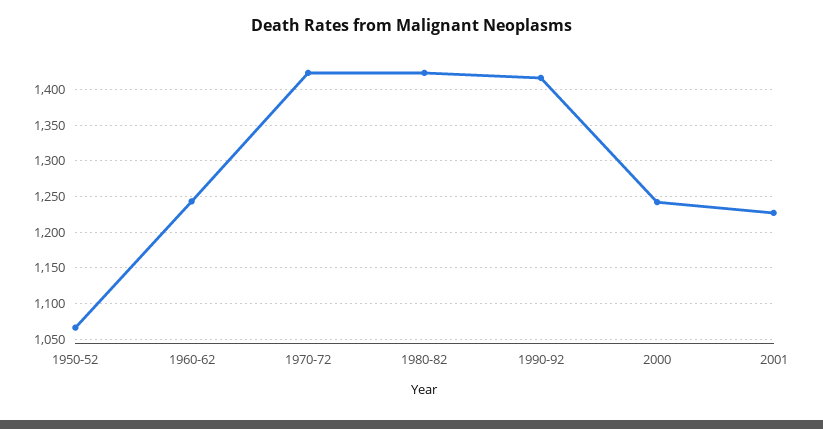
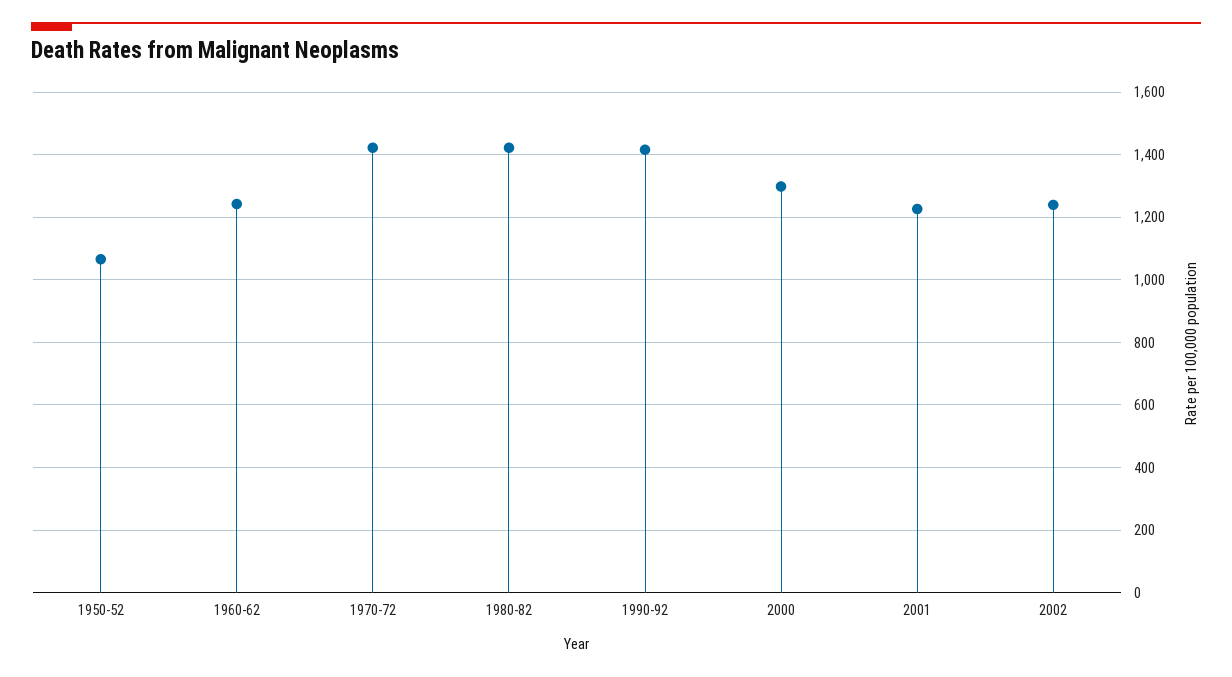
2000: 1240 -> 1300
2002: none -> 1240

